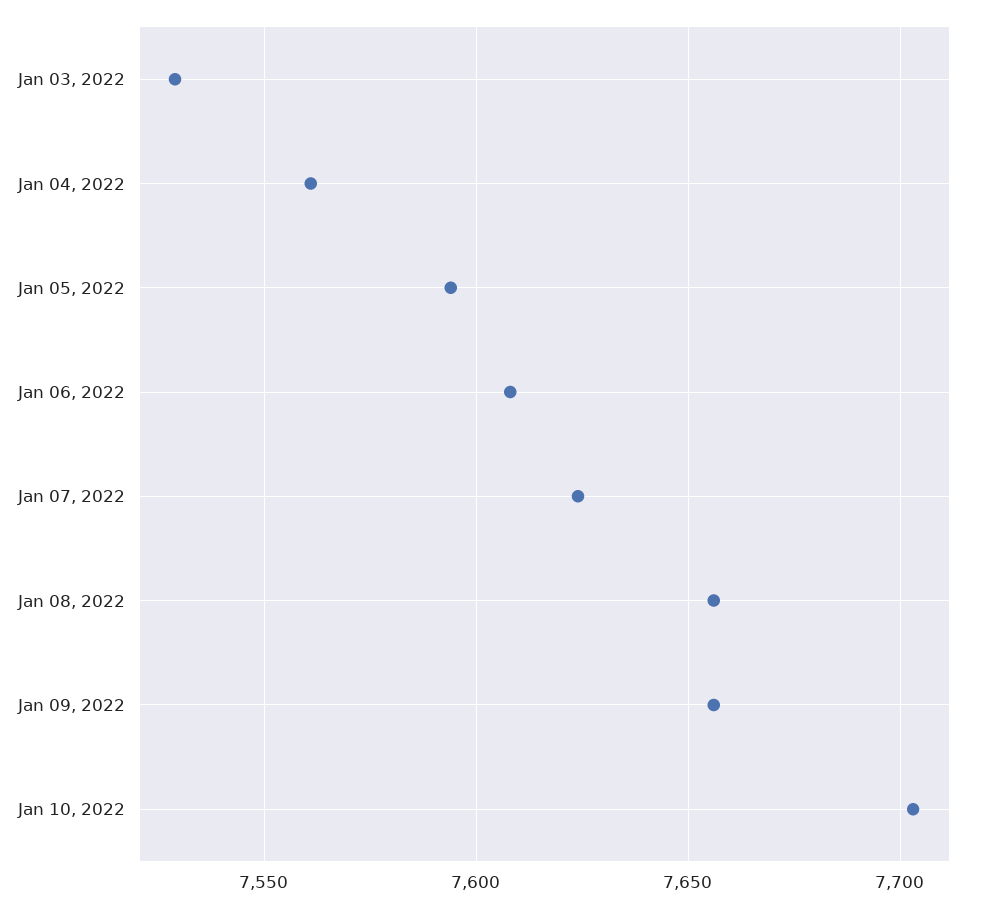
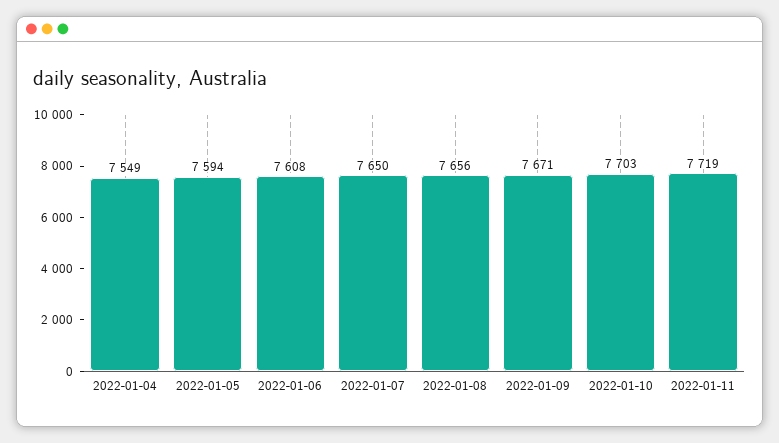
Jan 03, 2022: 7530 -> none
Jan 04, 2022: 7560 -> 7549
Jan 07, 2022: 7625 -> 7650
Jan 09, 2022: 7655 -> 7671
2022-01-11: none -> 7719

